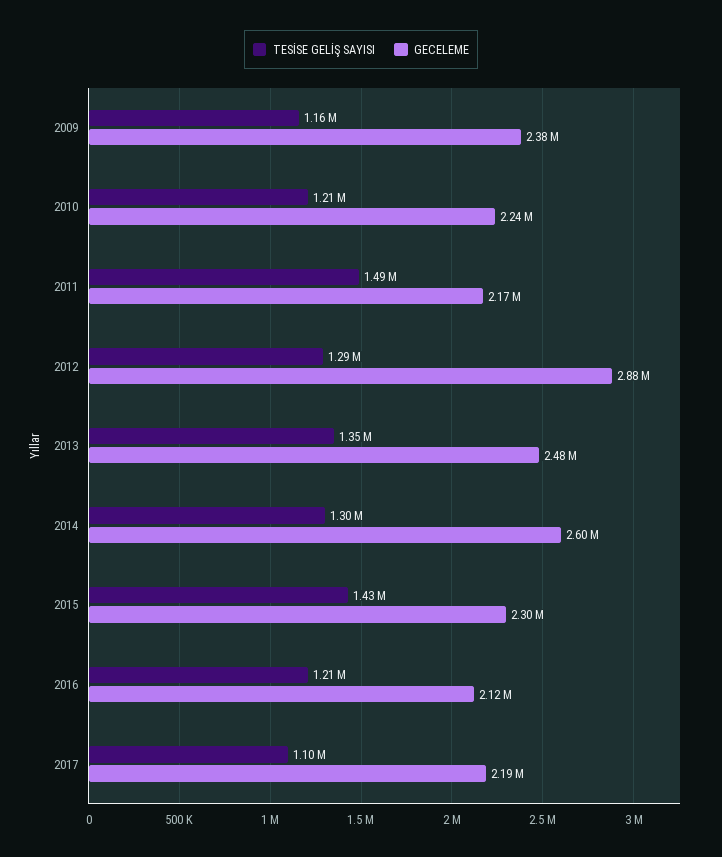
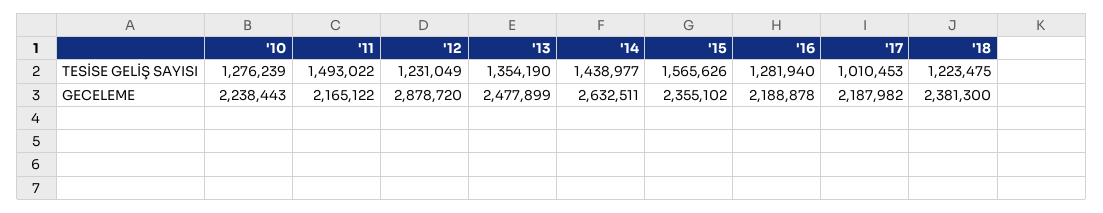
TESİSE GELİŞ SAYISI, 2009: 1160000 -> none
GECELEME, 2009: 2380000 -> none
TESİSE GELİŞ SAYISI, 2010: 1210000 -> 1276239
TESİSE GELİŞ SAYISI, 2012: 1290000 -> 1231049
TESİSE GELİŞ SAYISI, 2014: 1300000 -> 1438977
GECELEME, 2014: 2600000 -> 2632511
TESİSE GELİŞ SAYISI, 2015: 1430000 -> 1565626
GECELEME, 2015: 2300000 -> 2355102
TESİSE GELİŞ SAYISI, 2016: 1210000 -> 1281940
GECELEME, 2016: 2120000 -> 2188878
TESİSE GELİŞ SAYISI, 2017: 1100000 -> 1010453
TESİSE GELİŞ SAYISI, '18: none -> 1223475
GECELEME, '18: none -> 2381300

